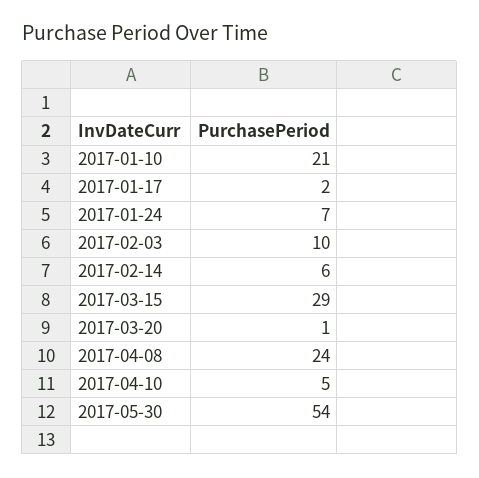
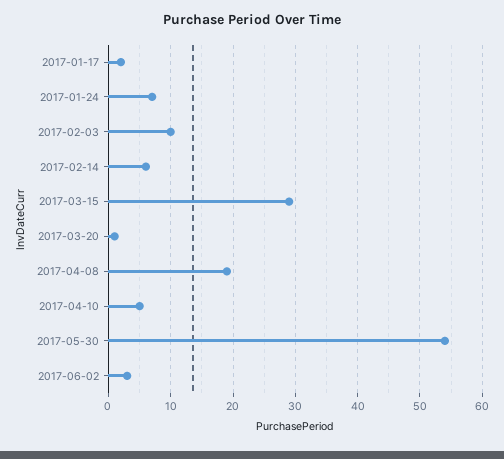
2017-01-10: 21 -> none
2017-04-08: 24 -> 19
2017-06-02: none -> 3

